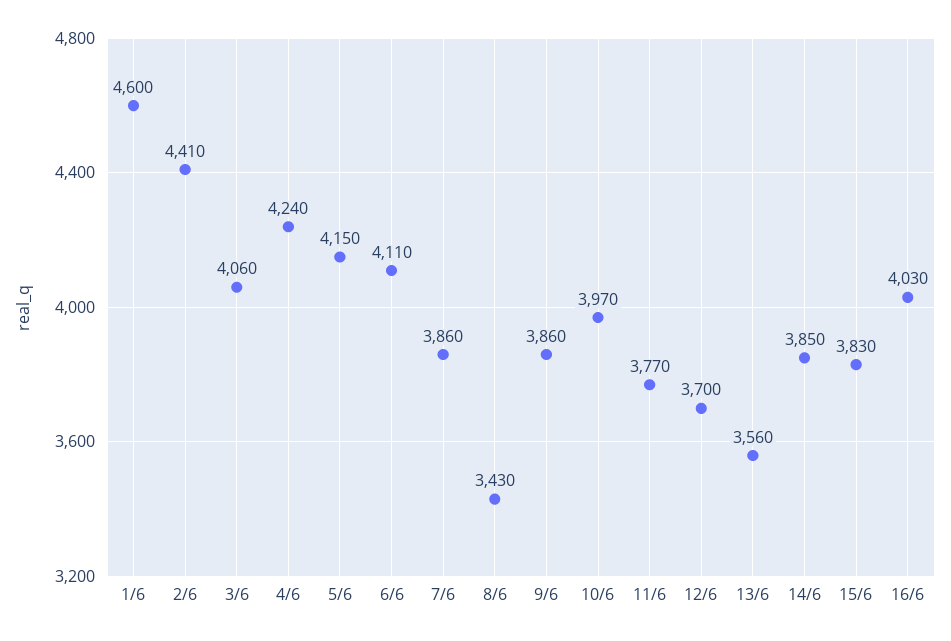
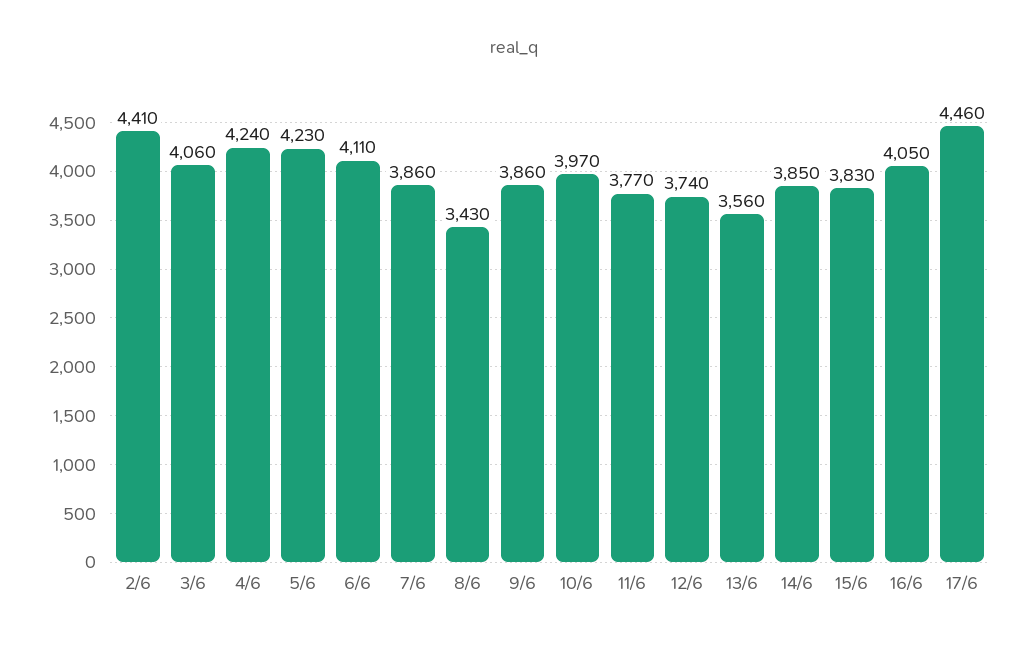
1/6: 4600 -> none
5/6: 4150 -> 4230
12/6: 3700 -> 3740
16/6: 4030 -> 4050
17/6: none -> 4460

